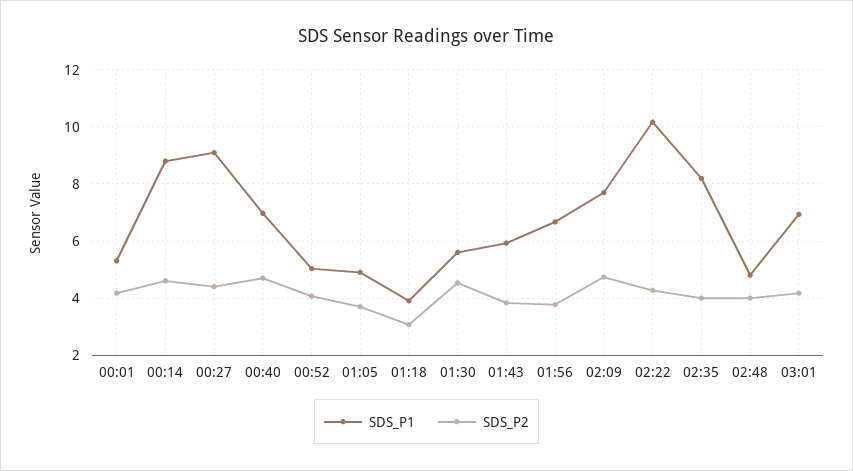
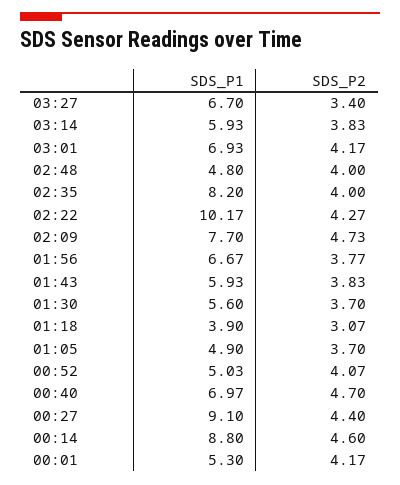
SDS_P2, 01:30: 4.5 -> 3.7
SDS_P1, 03:27: none -> 6.7
SDS_P2, 03:27: none -> 3.4
SDS_P1, 03:14: none -> 5.93
SDS_P2, 03:14: none -> 3.83

